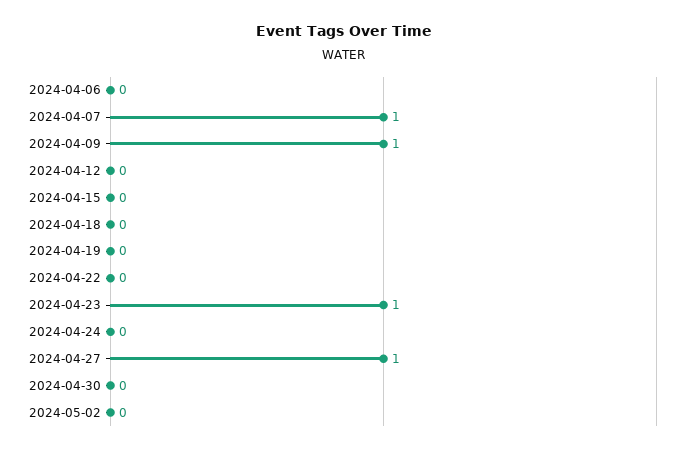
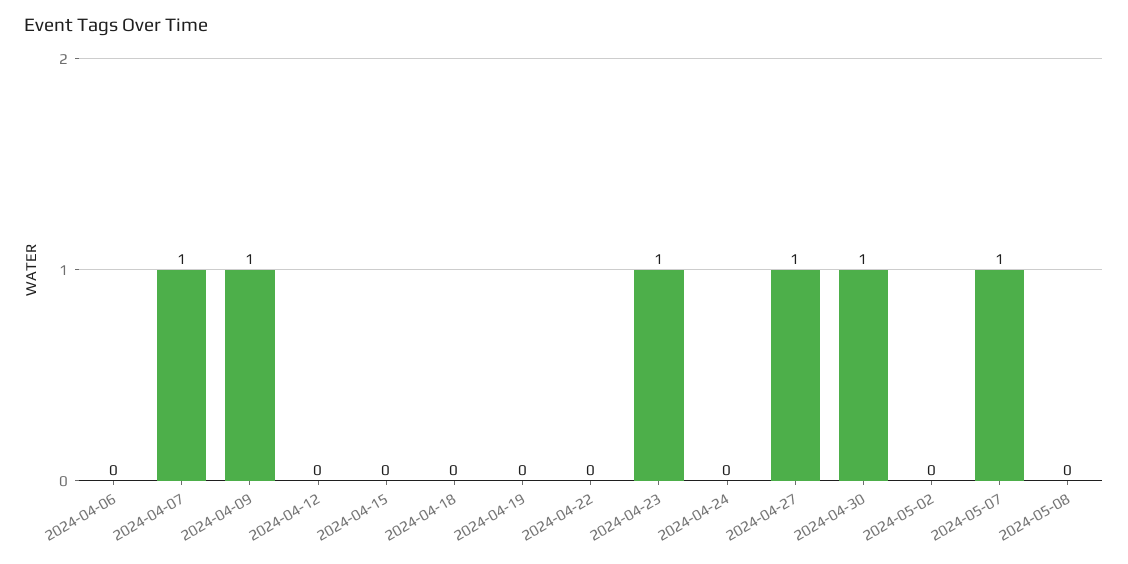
2024-04-30: 0 -> 1
2024-05-07: none -> 1
2024-05-08: none -> 0

